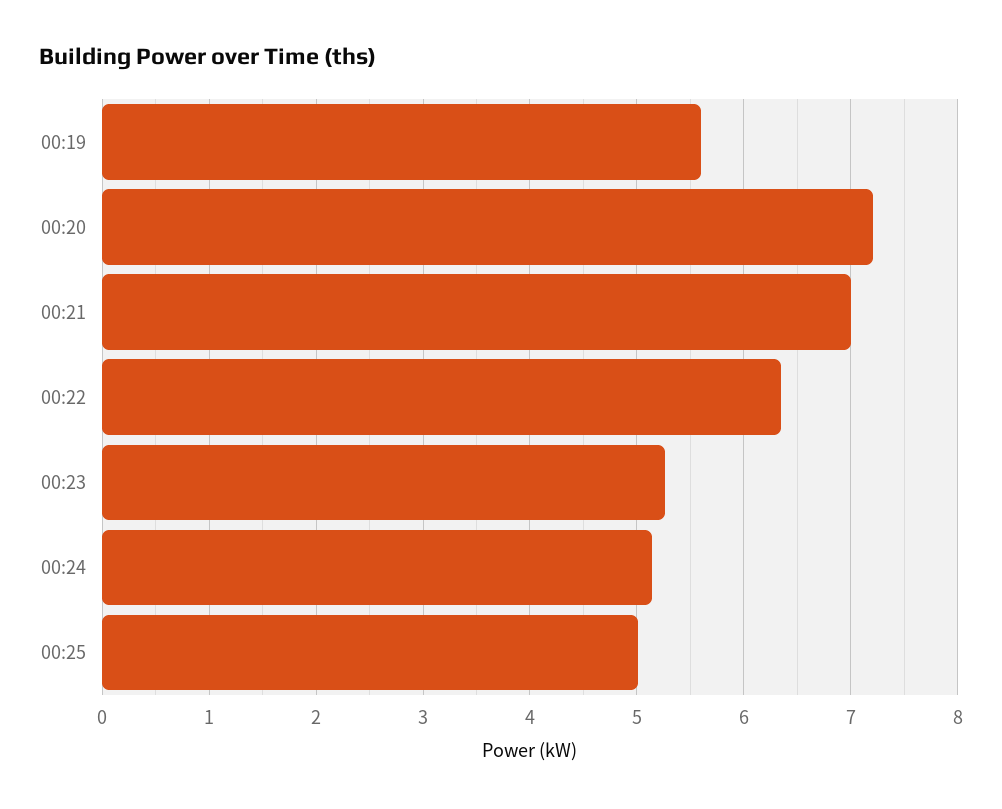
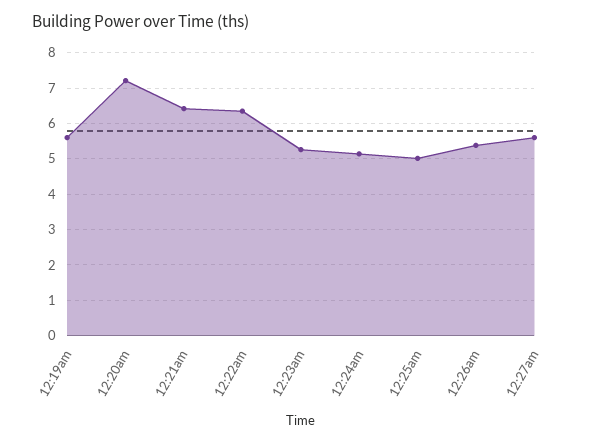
00:21: 7 -> 6.4
12:26am: none -> 5.4
12:27am: none -> 5.6

